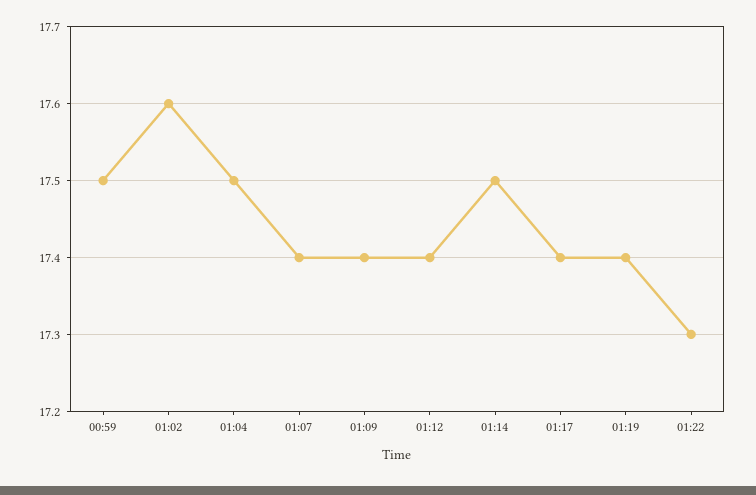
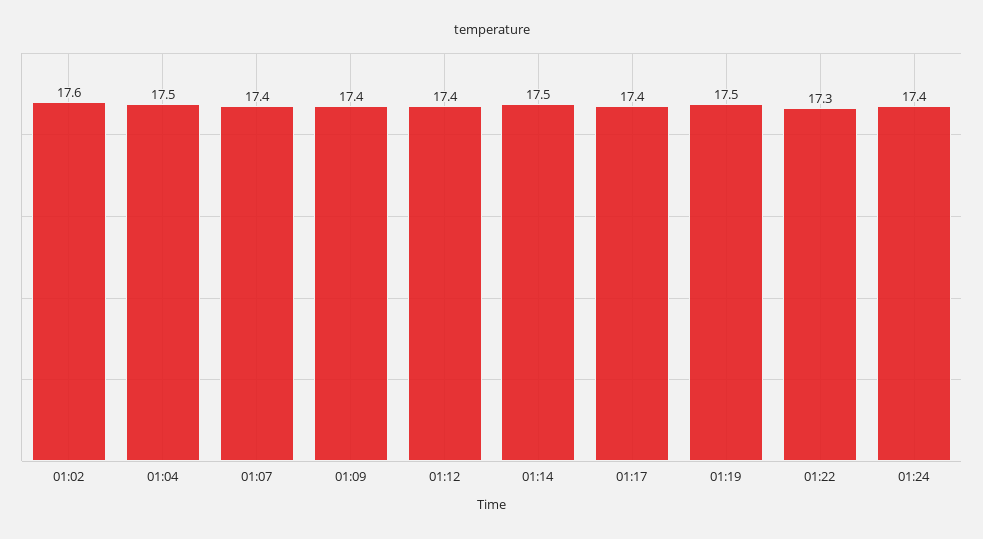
00:59: 17.5 -> none
01:19: 17.4 -> 17.5
01:24: none -> 17.4

